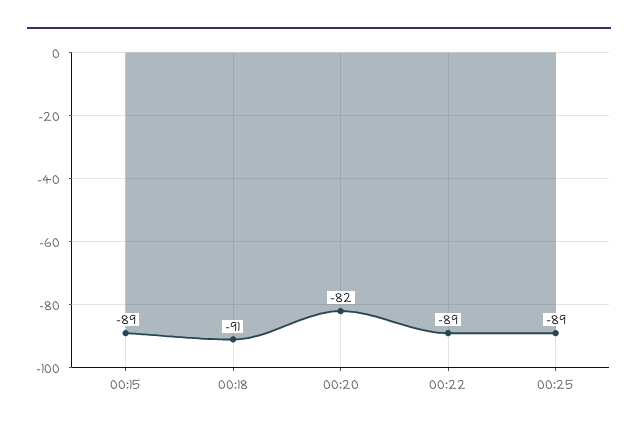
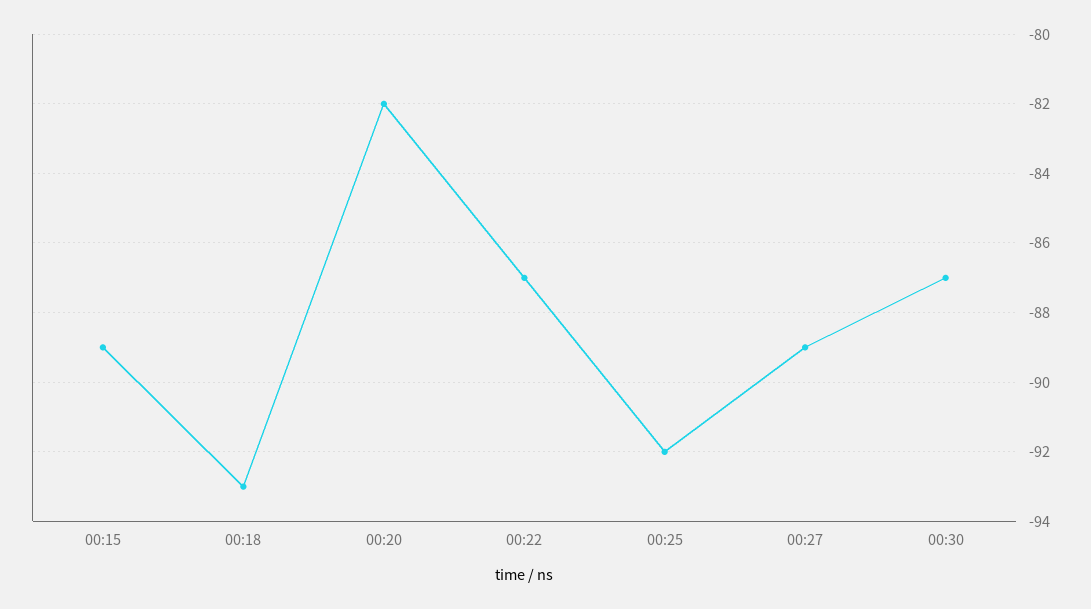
00:18: -91 -> -93
00:22: -89 -> -87
00:25: -89 -> -92
00:27: none -> -89
00:30: none -> -87

